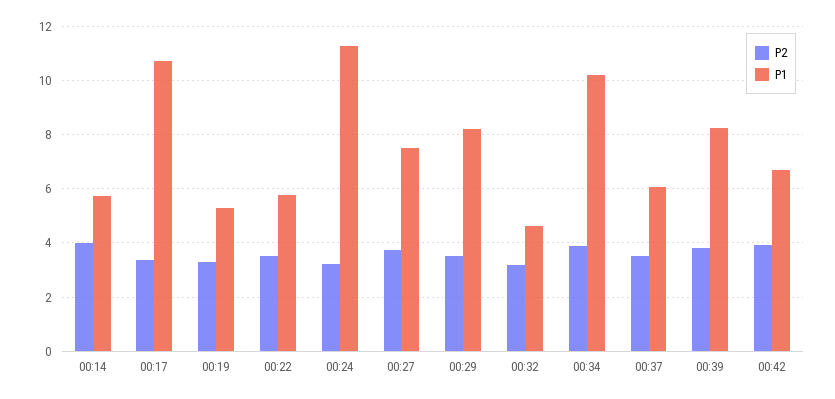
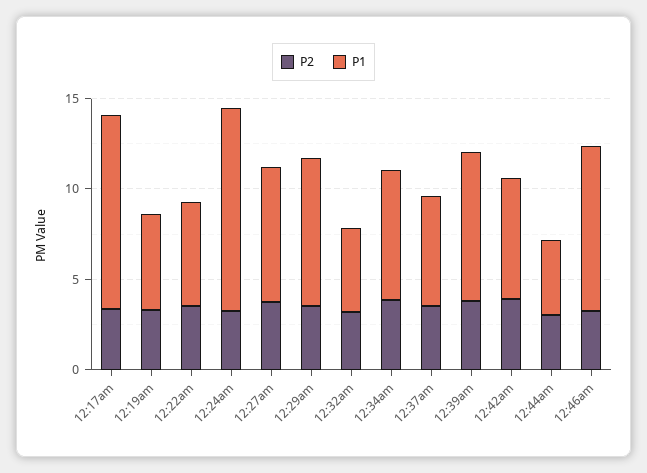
P2, 00:14: 4 -> none
P1, 00:14: 5.75 -> none
P1, 00:34: 10.25 -> 7
P2, 12:44am: none -> 3
P1, 12:44am: none -> 4
P2, 12:46am: none -> 3
P1, 12:46am: none -> 9

